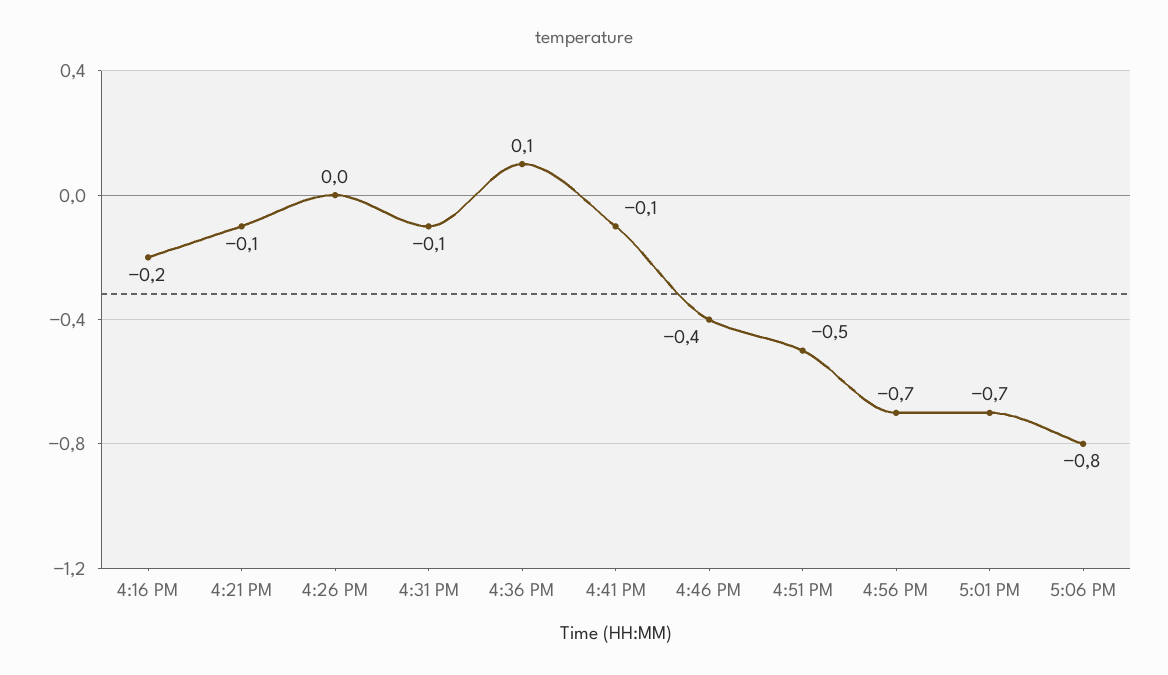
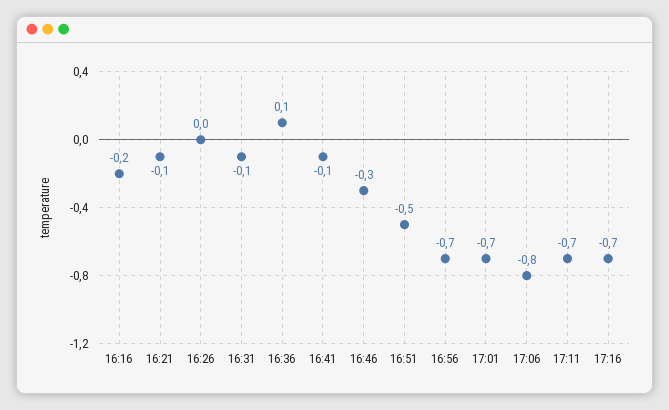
4:46 PM: -0.4 -> -0.3
17:11: none -> -0.7
17:16: none -> -0.7

